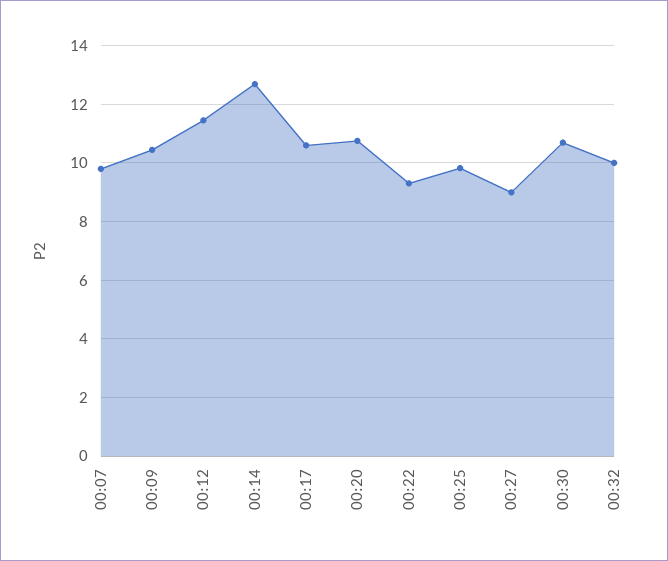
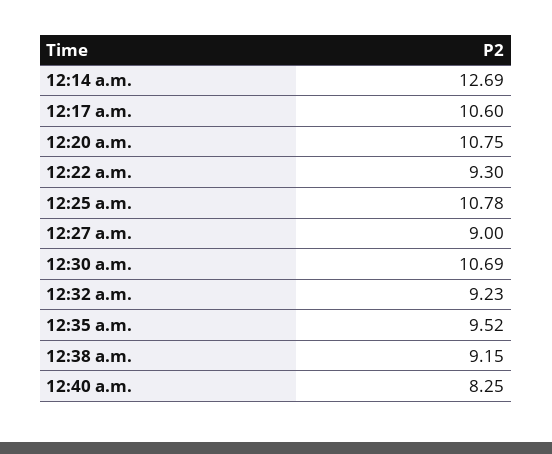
00:07: 9.75 -> none
00:09: 10.5 -> none
00:12: 11.5 -> none
00:25: 9.75 -> 10.78
00:32: 10 -> 9.23
12:35 a.m.: none -> 9.52
12:38 a.m.: none -> 9.15
12:40 a.m.: none -> 8.25

